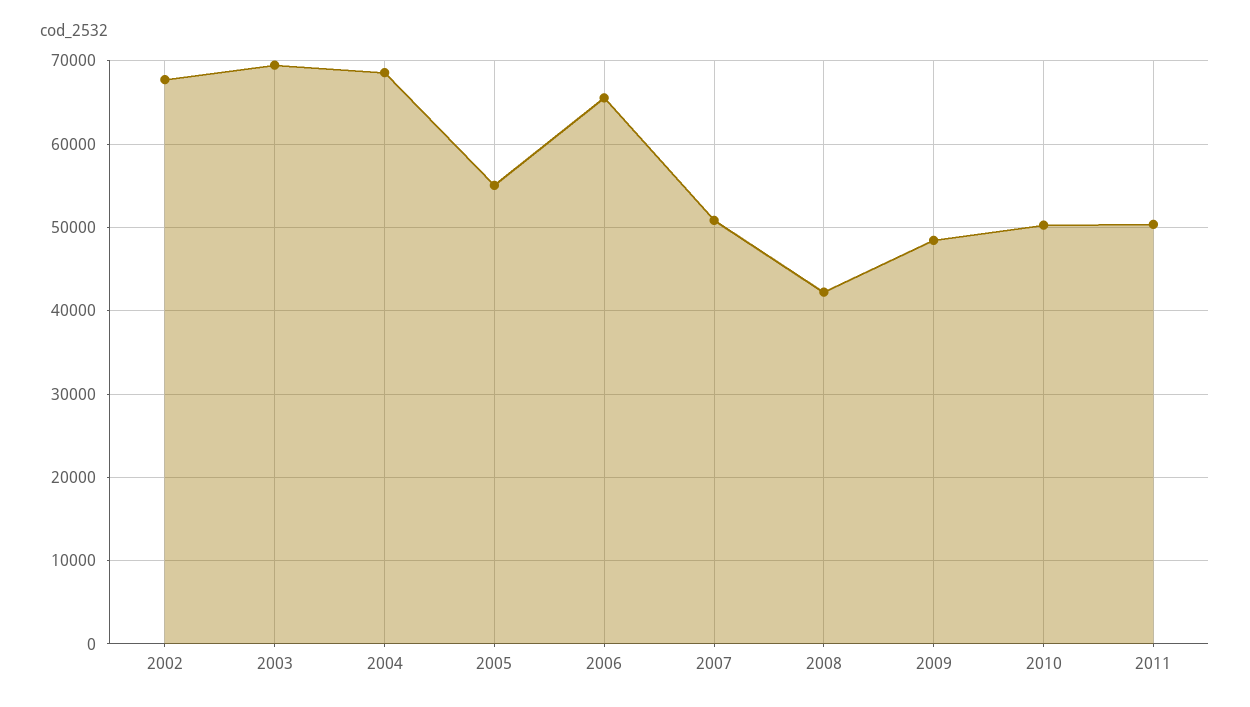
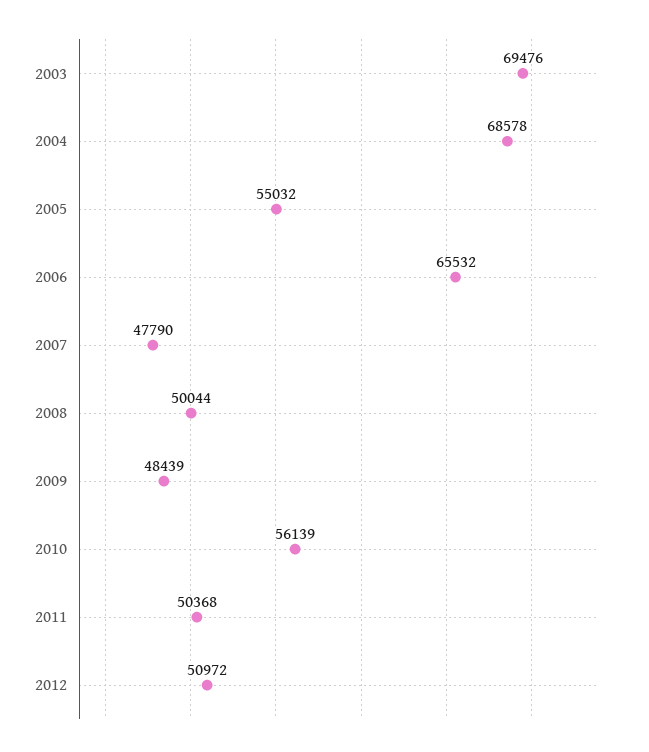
2002: 68000 -> none
2007: 51000 -> 47790
2008: 42000 -> 50044
2010: 50000 -> 56139
2012: none -> 50972

